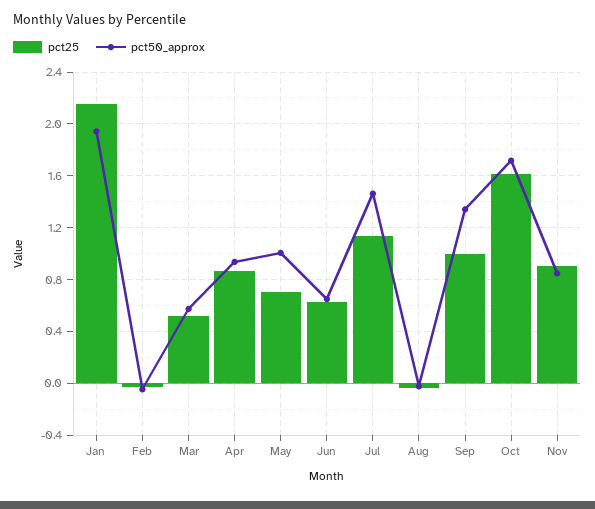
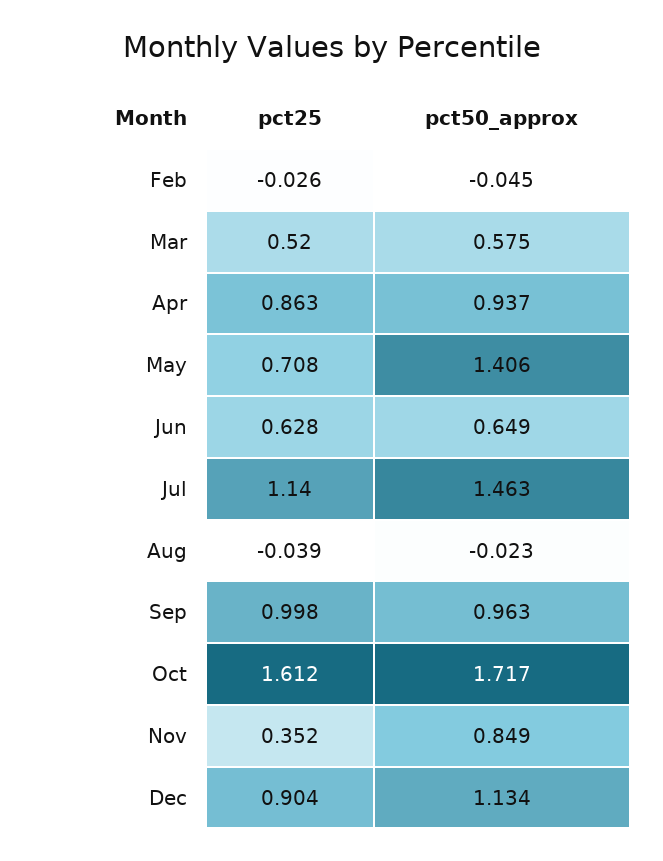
pct25, Jan: 2.15 -> none
pct50_approx, Jan: 1.95 -> none
pct50_approx, May: 1 -> 1.406
pct50_approx, Sep: 1.35 -> 0.963
pct25, Nov: 0.9 -> 0.352
pct25, Dec: none -> 0.904
pct50_approx, Dec: none -> 1.134

